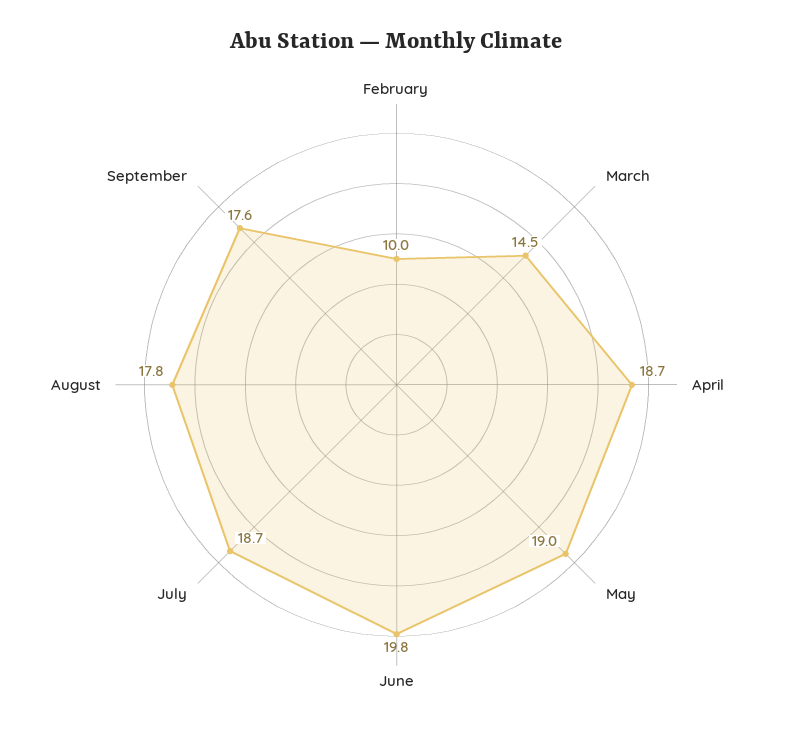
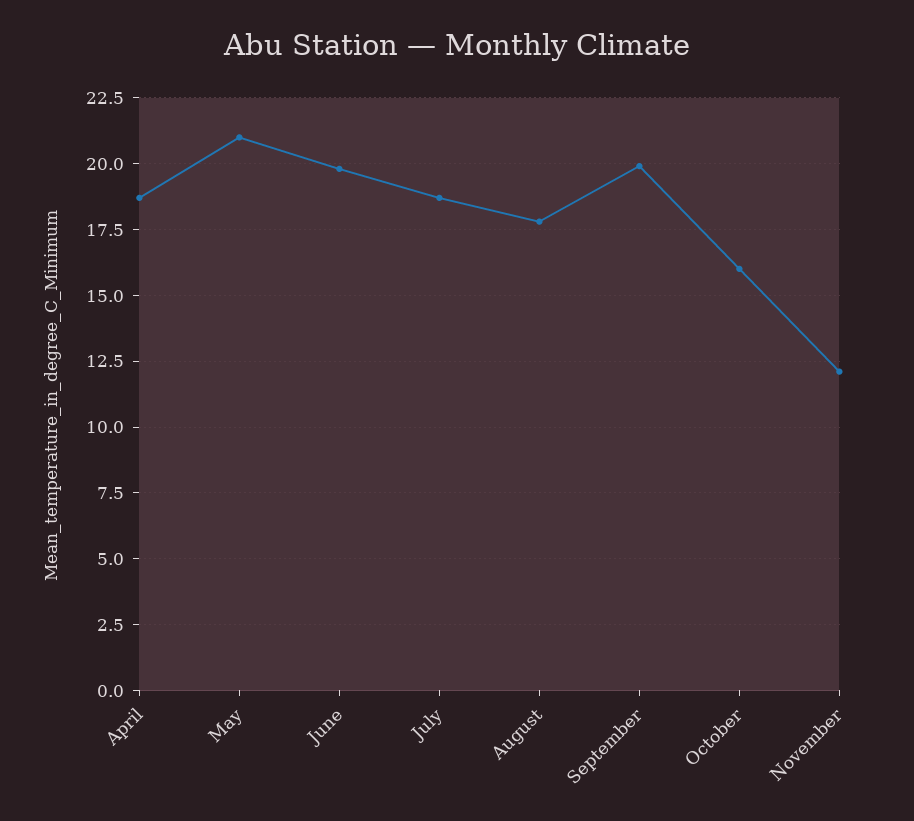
February: 10 -> none
March: 14.5 -> none
May: 19 -> 21
September: 17.6 -> 20
October: none -> 16
November: none -> 12

